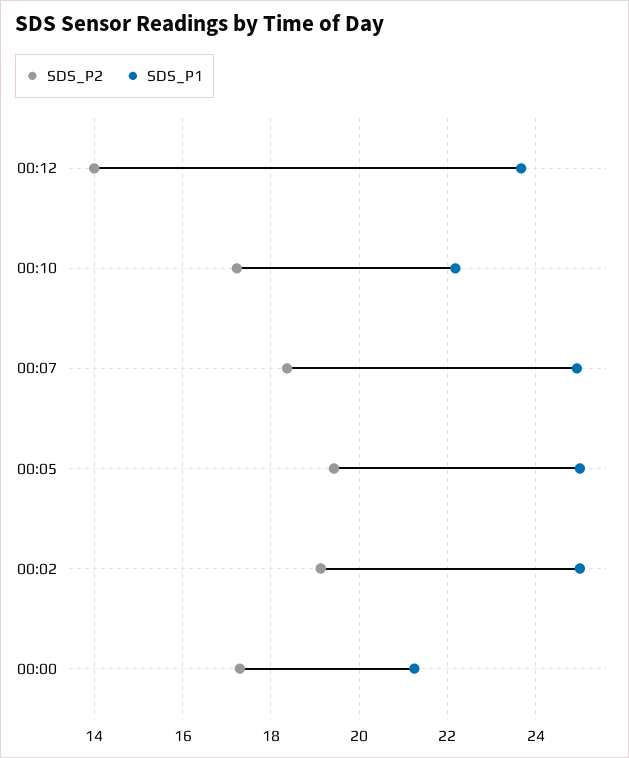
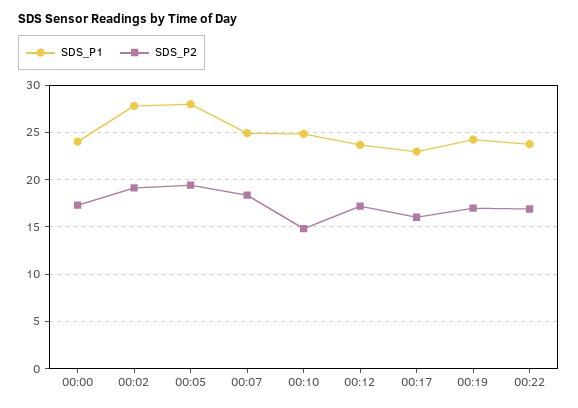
SDS_P2, 00:12: 14 -> 17
SDS_P2, 00:10: 17.2 -> 15
SDS_P1, 00:10: 22.2 -> 25
SDS_P1, 00:05: 25 -> 28
SDS_P1, 00:02: 25 -> 28
SDS_P1, 00:00: 21.2 -> 24
SDS_P1, 00:17: none -> 23
SDS_P2, 00:17: none -> 16
SDS_P1, 00:19: none -> 24
SDS_P2, 00:19: none -> 17
SDS_P1, 00:22: none -> 24
SDS_P2, 00:22: none -> 17

